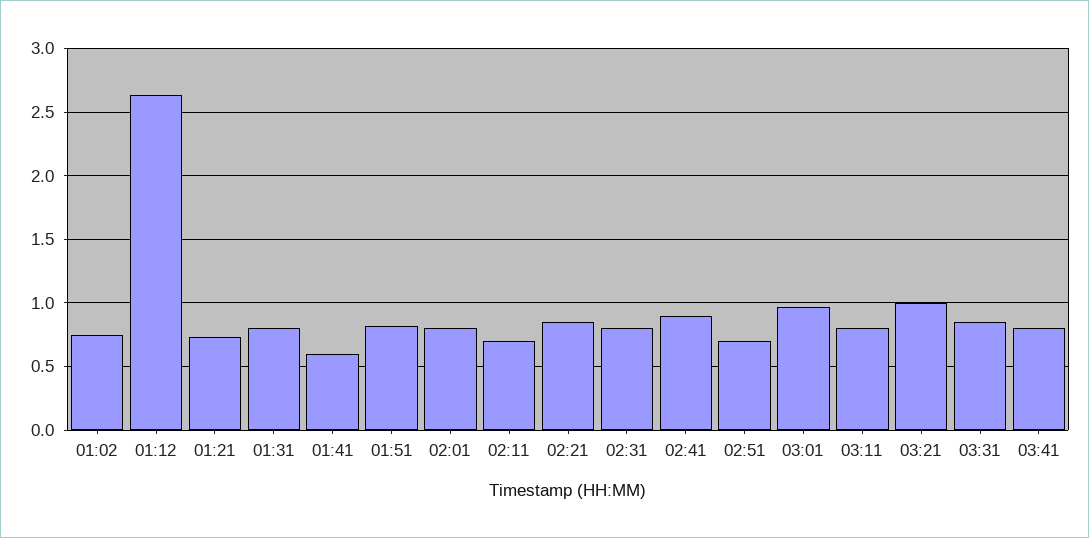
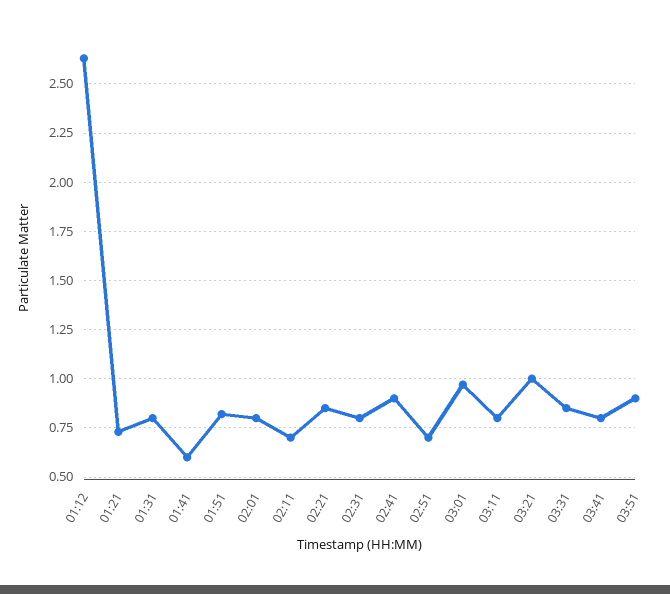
01:02: 0.75 -> none
03:51: none -> 0.9

